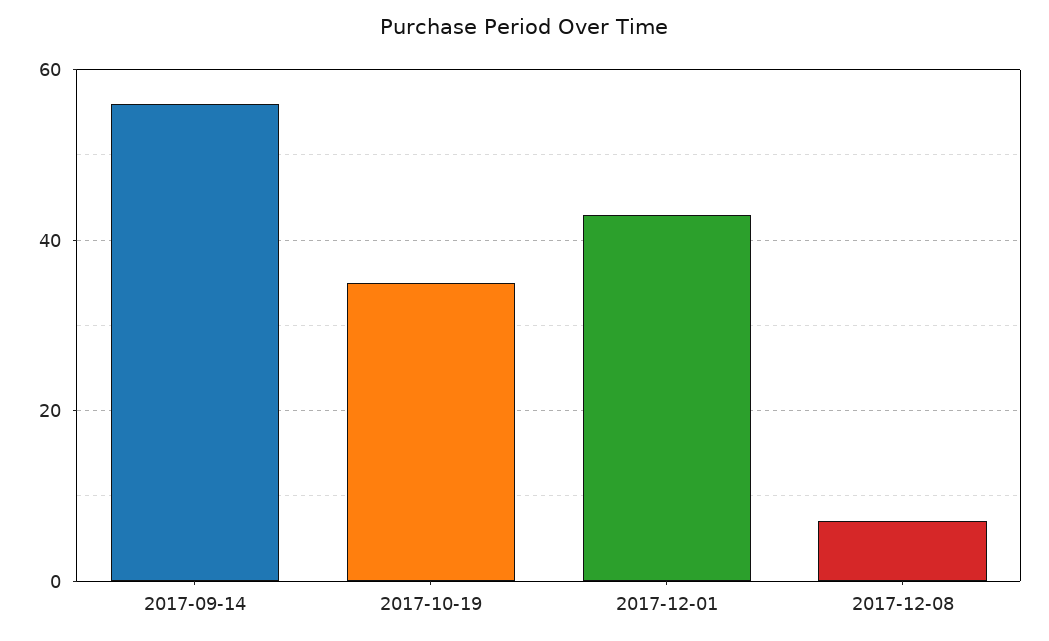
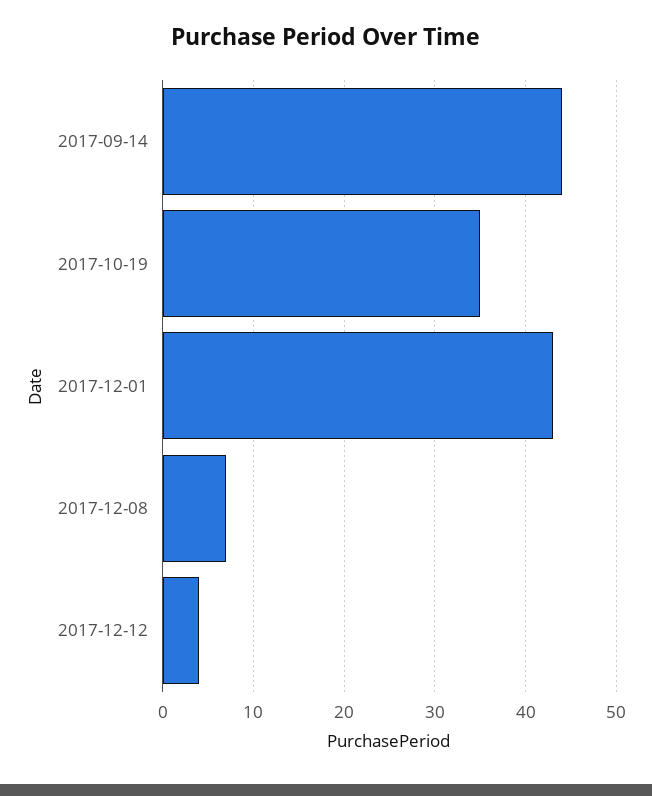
2017-09-14: 55 -> 44
2017-12-12: none -> 4

